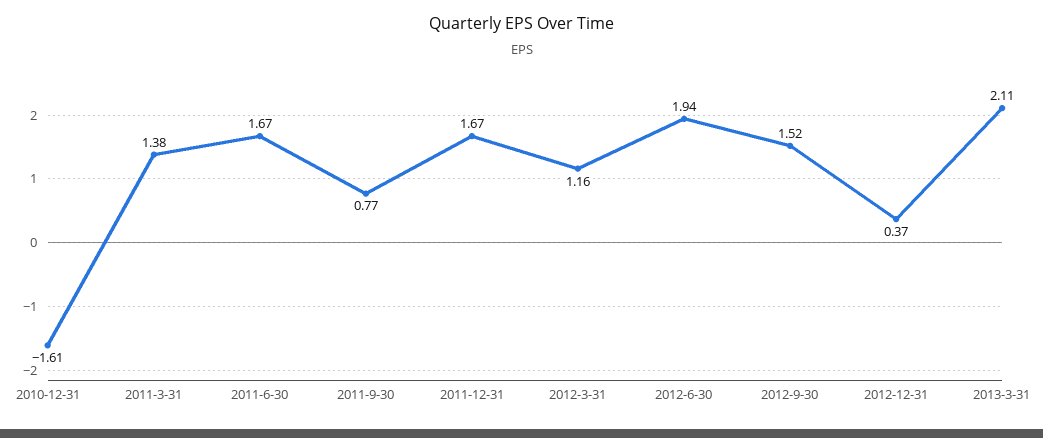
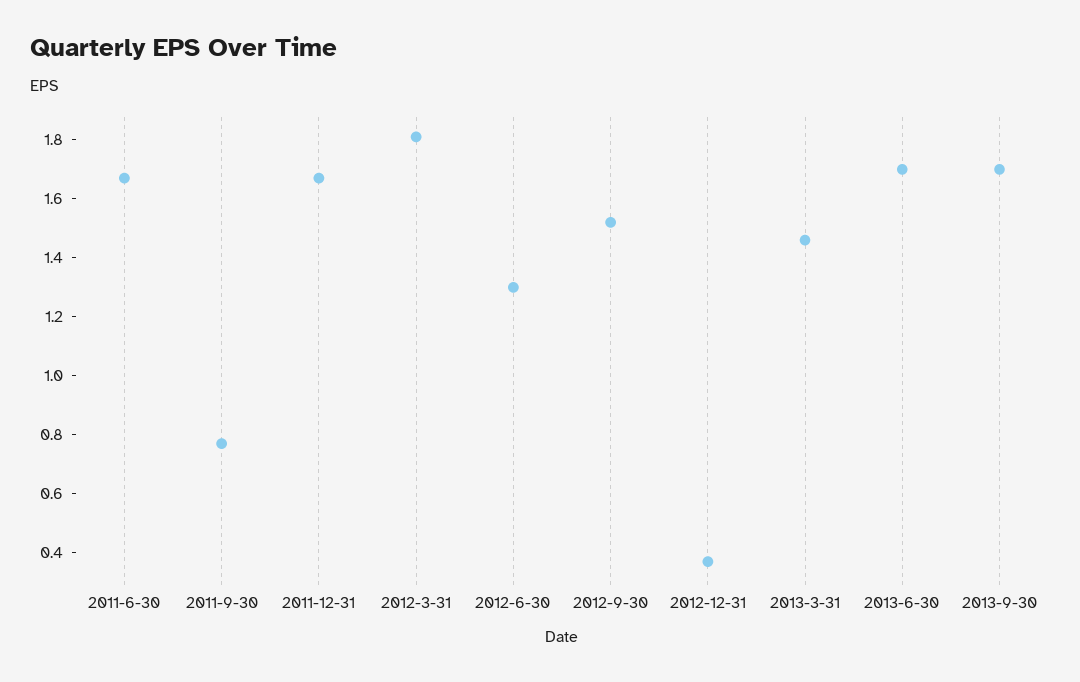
2010-12-31: -1.61 -> none
2011-3-31: 1.38 -> none
2012-3-31: 1.16 -> 1.8
2012-6-30: 1.94 -> 1.3
2013-3-31: 2.11 -> 1.45
2013-6-30: none -> 1.7
2013-9-30: none -> 1.7

